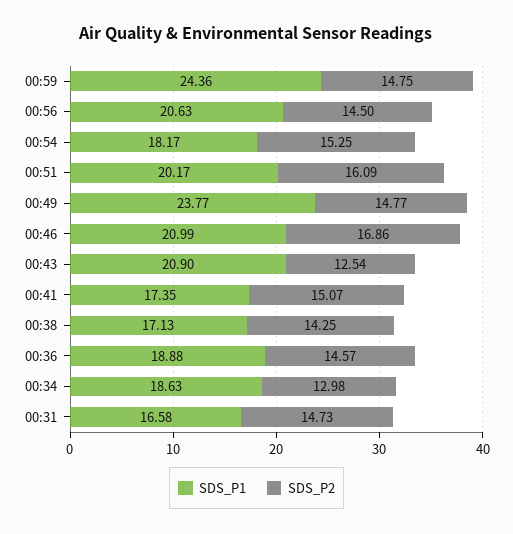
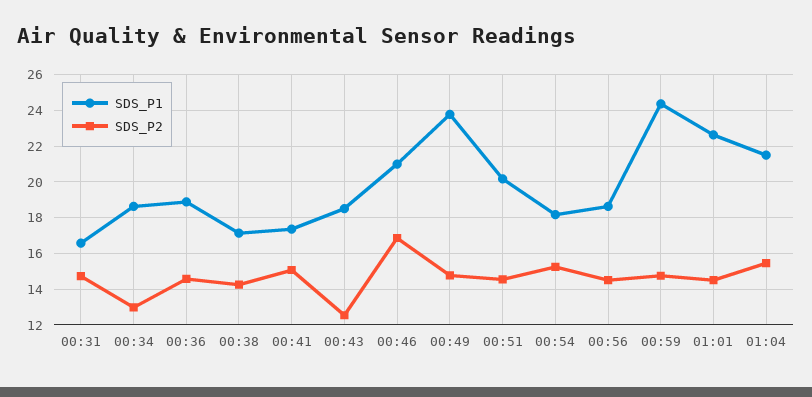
SDS_P1, 00:56: 20.63 -> 18.5
SDS_P2, 00:51: 16.09 -> 14.5
SDS_P1, 00:43: 20.9 -> 18.5
SDS_P1, 01:01: none -> 22.5
SDS_P2, 01:01: none -> 14.5
SDS_P1, 01:04: none -> 21.5
SDS_P2, 01:04: none -> 15.5

